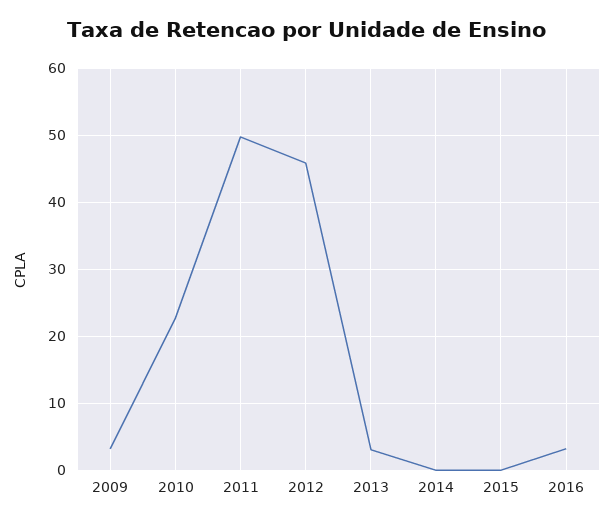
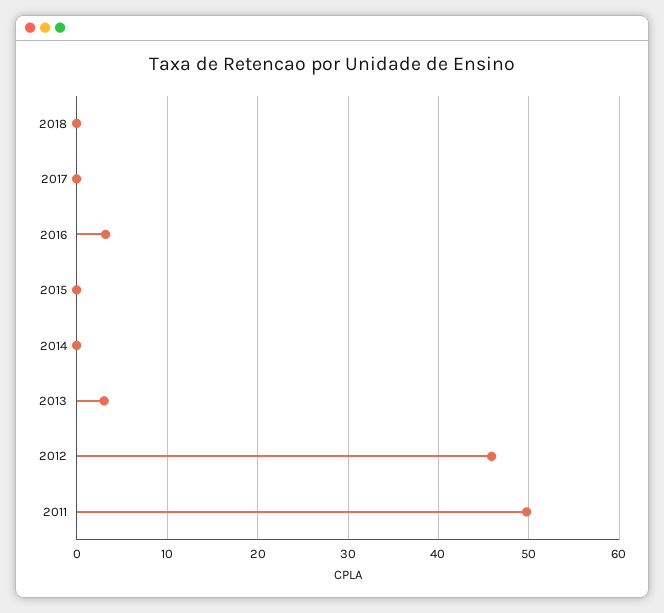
2009: 3 -> none
2010: 23 -> none
2018: none -> 0
2017: none -> 0

